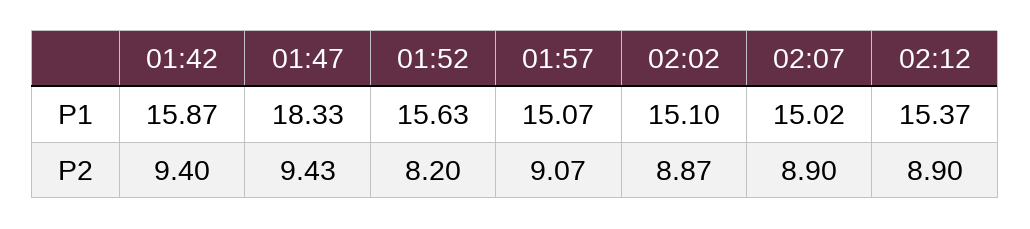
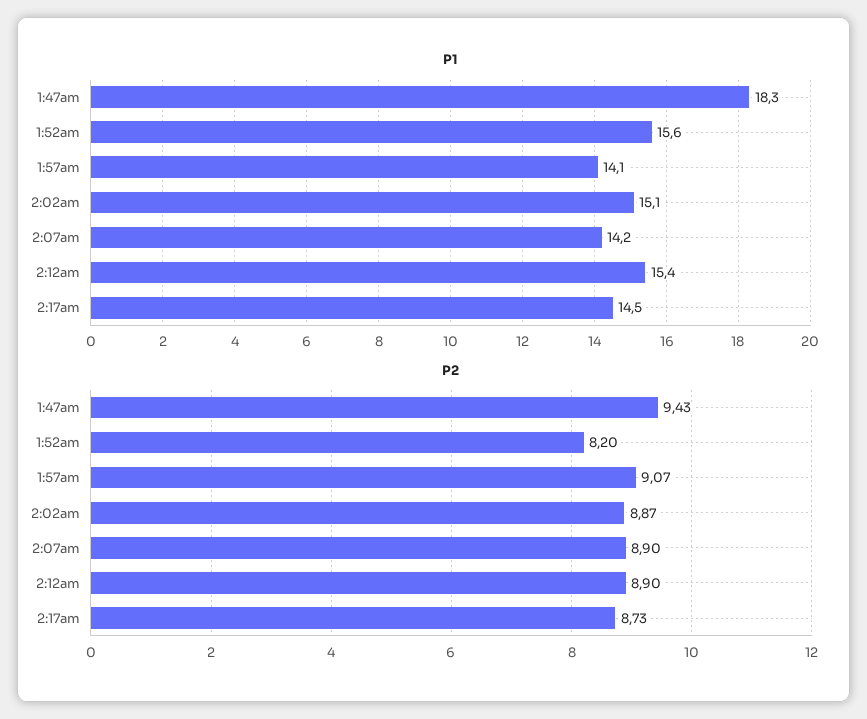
P1, 01:42: 15.87 -> none
P1, 01:57: 15.07 -> 14.1
P1, 02:07: 15.02 -> 14.2
P2, 01:42: 9.4 -> none
P1, 2:17am: none -> 14.5
P2, 2:17am: none -> 8.73

